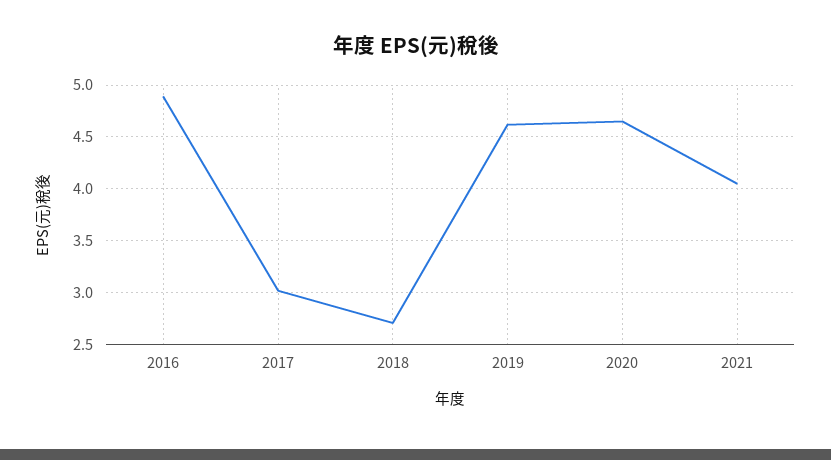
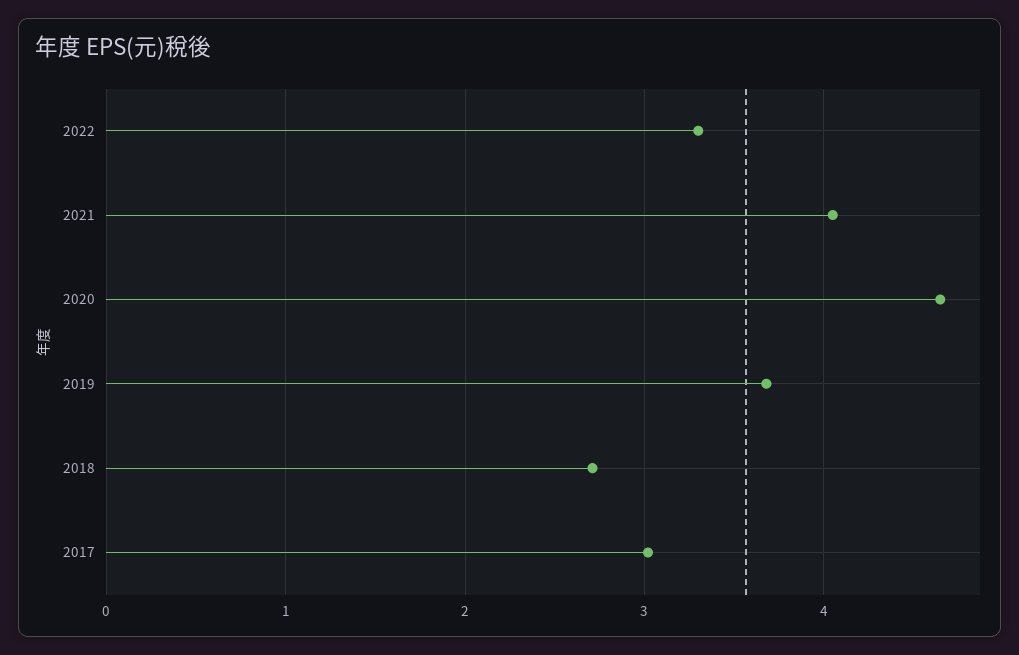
2016: 4.9 -> none
2019: 4.6 -> 3.7
2022: none -> 3.3

